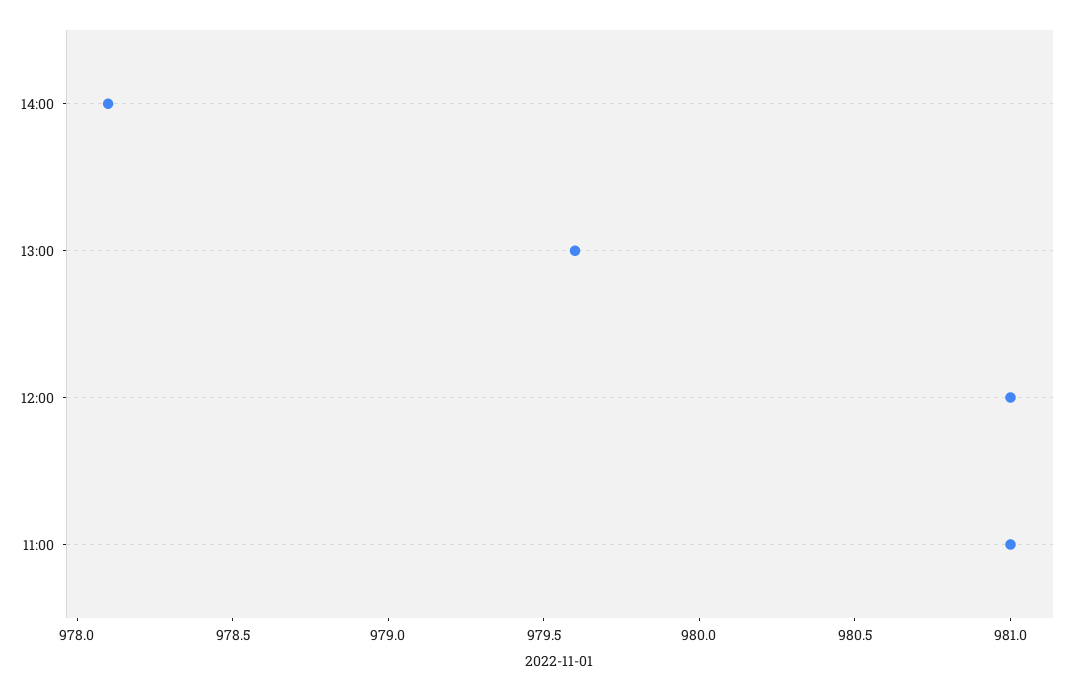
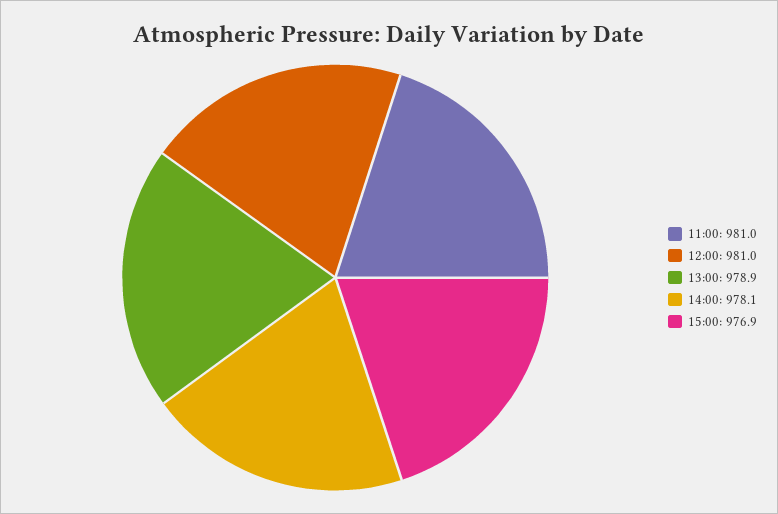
13:00: 979.6 -> 978.9
15:00: none -> 976.9

